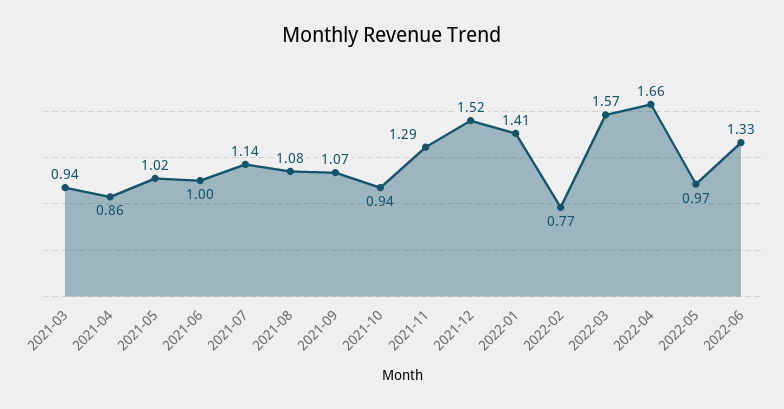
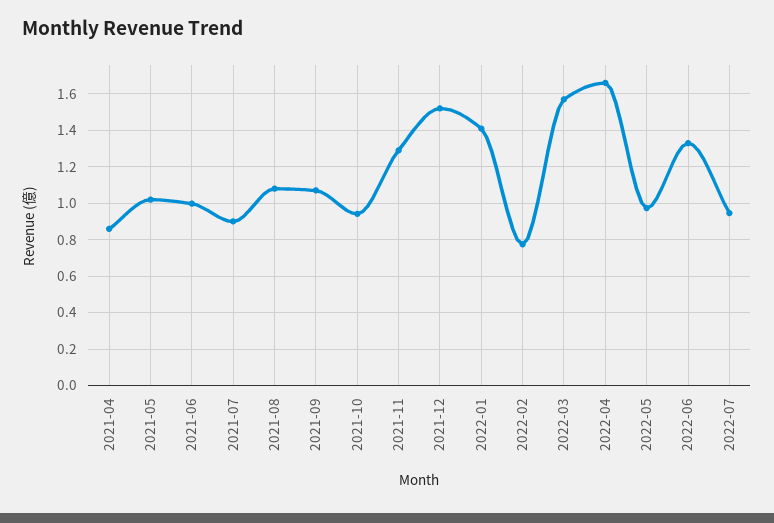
2021-03: 0.94 -> none
2021-07: 1.14 -> 0.9
2022-07: none -> 0.95

